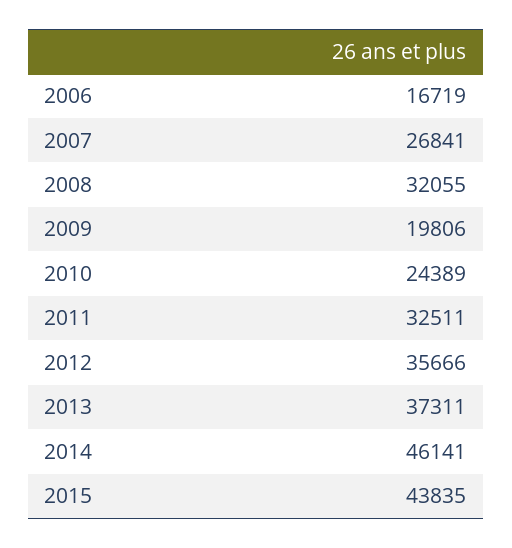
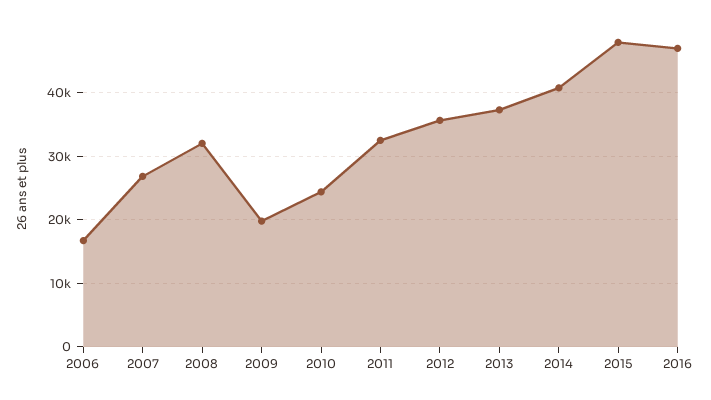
2014: 46141 -> 41000
2015: 43835 -> 48000
2016: none -> 47000

